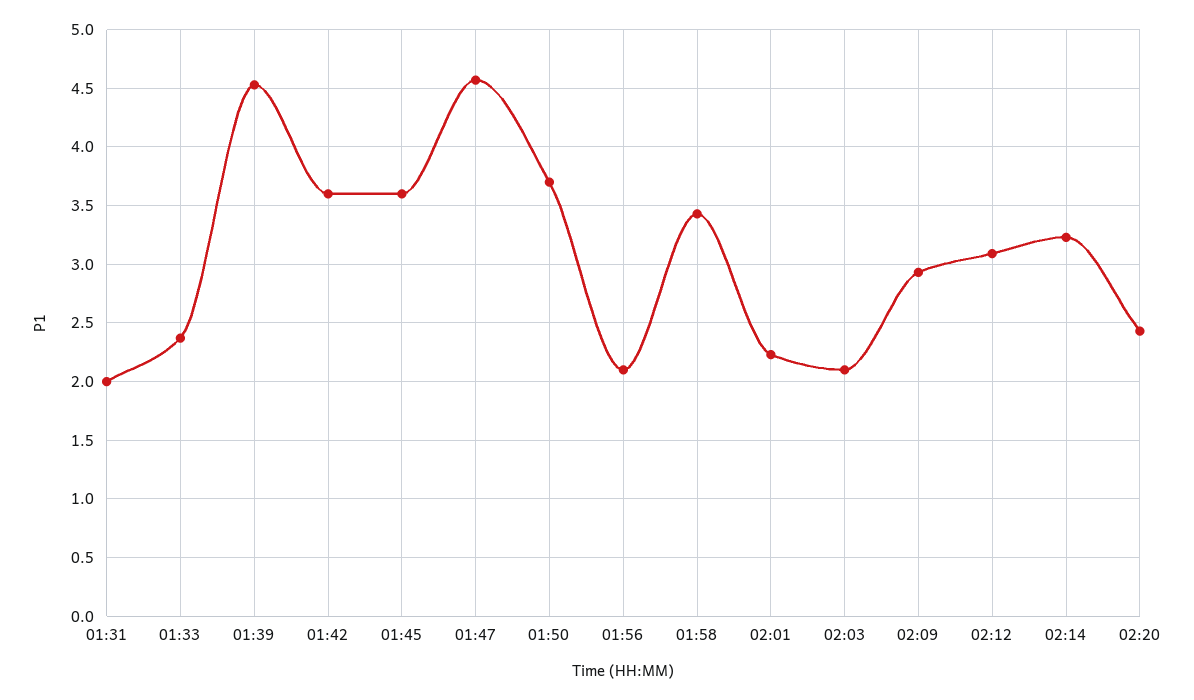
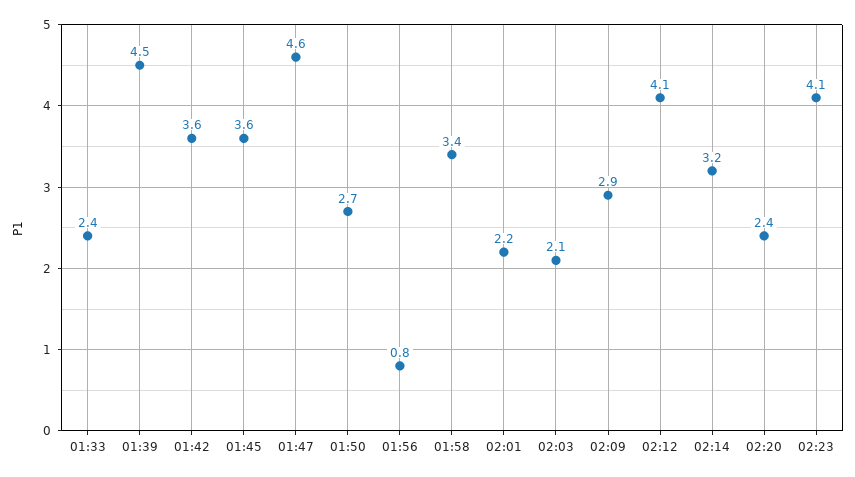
01:31: 2 -> none
01:50: 3.7 -> 2.7
01:56: 2.1 -> 0.8
02:12: 3.1 -> 4.1
02:23: none -> 4.1

